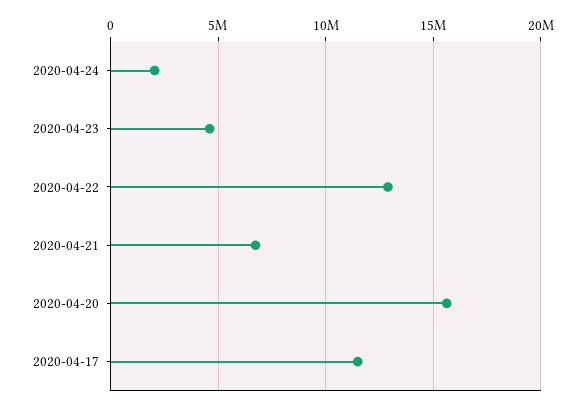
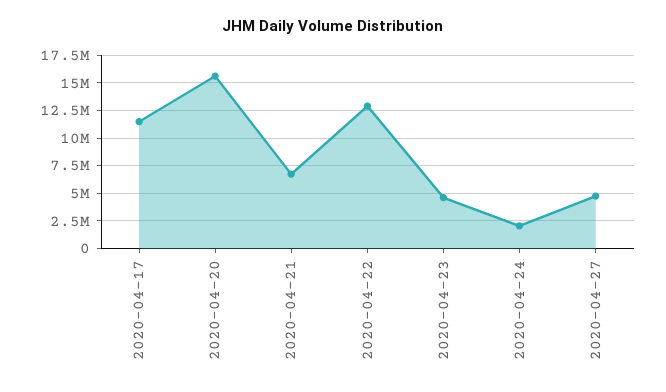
2020-04-27: none -> 5000000

